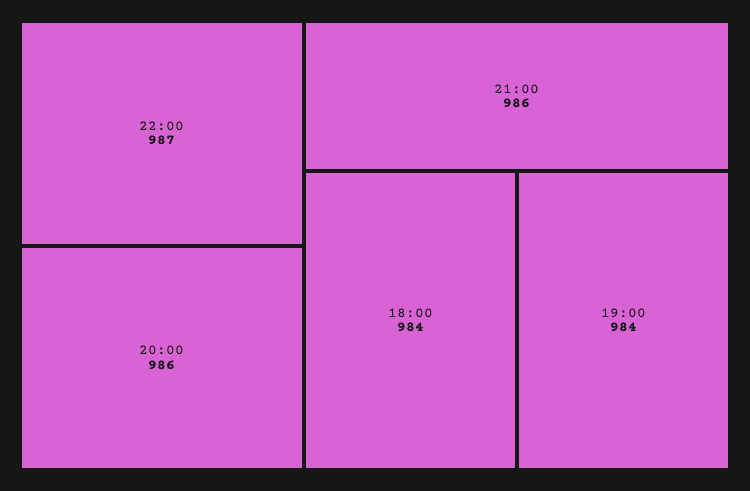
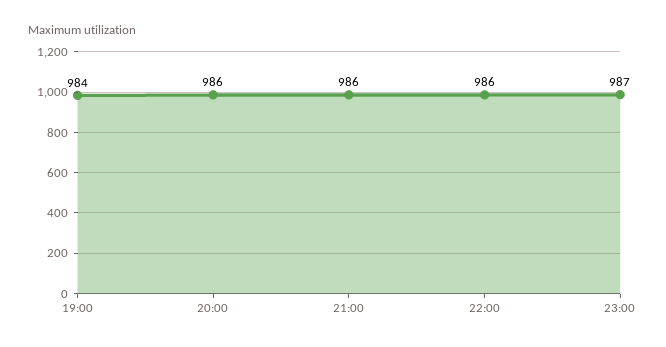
22:00: 987 -> 986
18:00: 984 -> none
23:00: none -> 987

